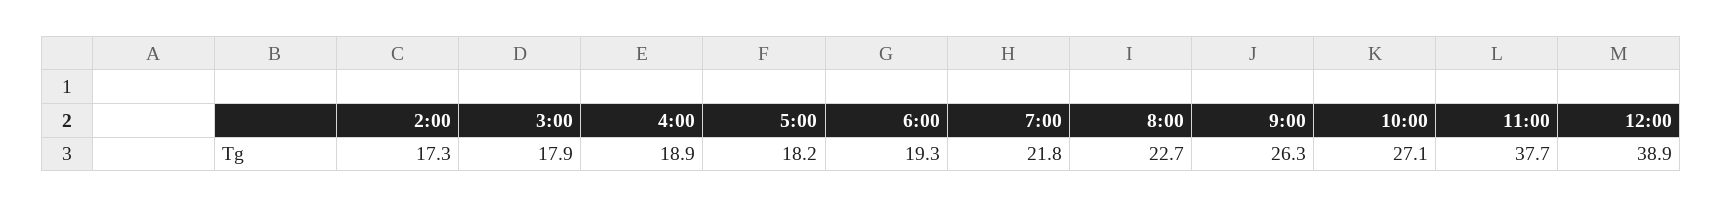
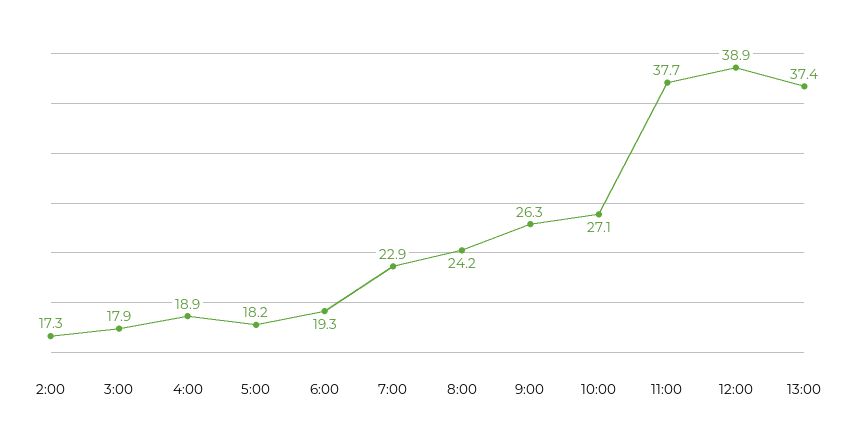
7:00: 21.8 -> 22.9
8:00: 22.7 -> 24.2
13:00: none -> 37.4

